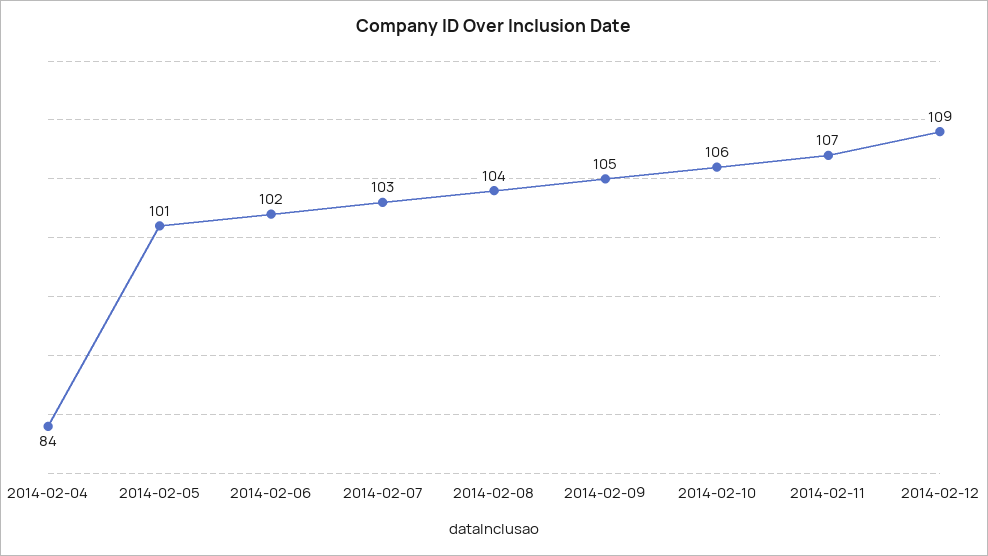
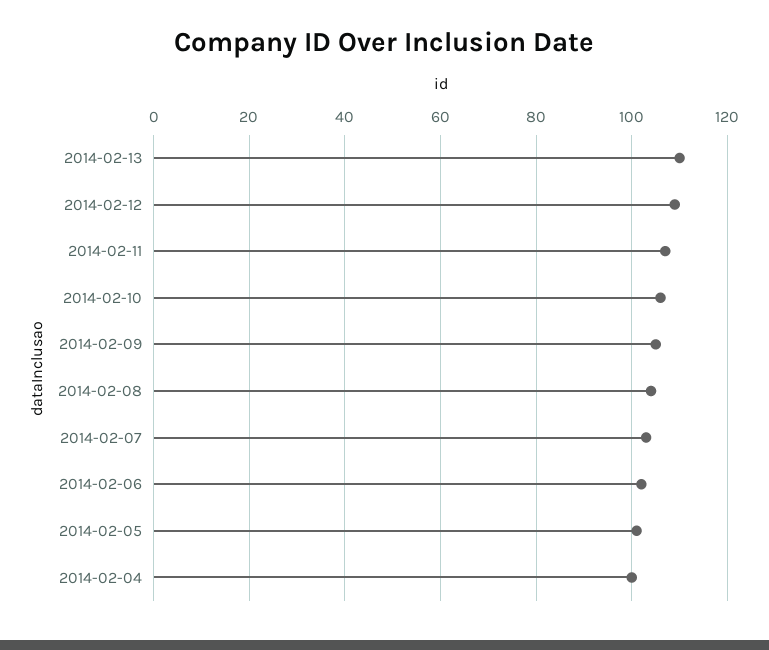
2014-02-04: 84 -> 100
2014-02-13: none -> 110

